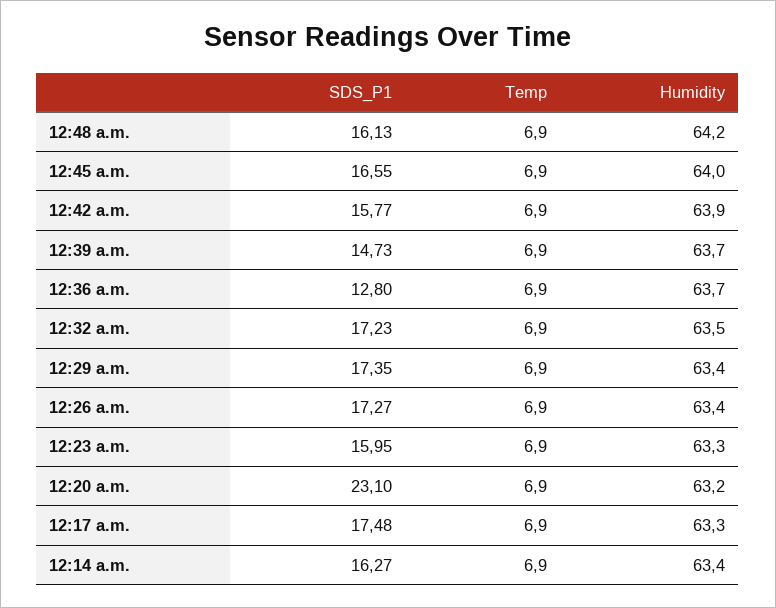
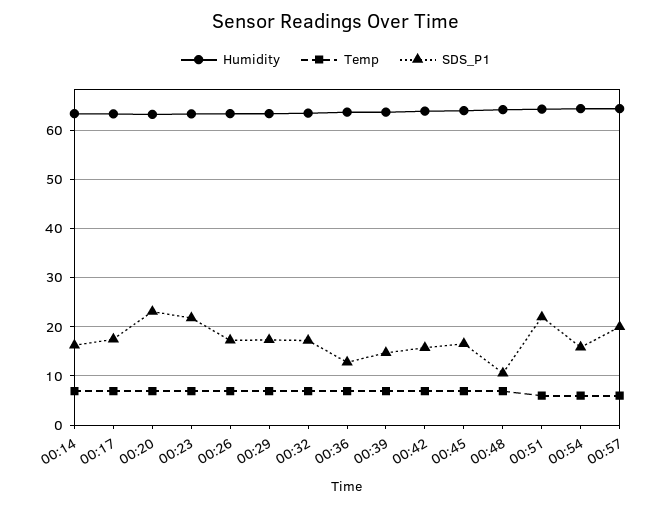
SDS_P1, 12:48 a.m.: 16.13 -> 10
SDS_P1, 12:23 a.m.: 15.95 -> 22
Humidity, 00:51: none -> 64
Temp, 00:51: none -> 6
SDS_P1, 00:51: none -> 22
Humidity, 00:54: none -> 64
Temp, 00:54: none -> 6
SDS_P1, 00:54: none -> 16
Humidity, 00:57: none -> 64
Temp, 00:57: none -> 6
SDS_P1, 00:57: none -> 20

